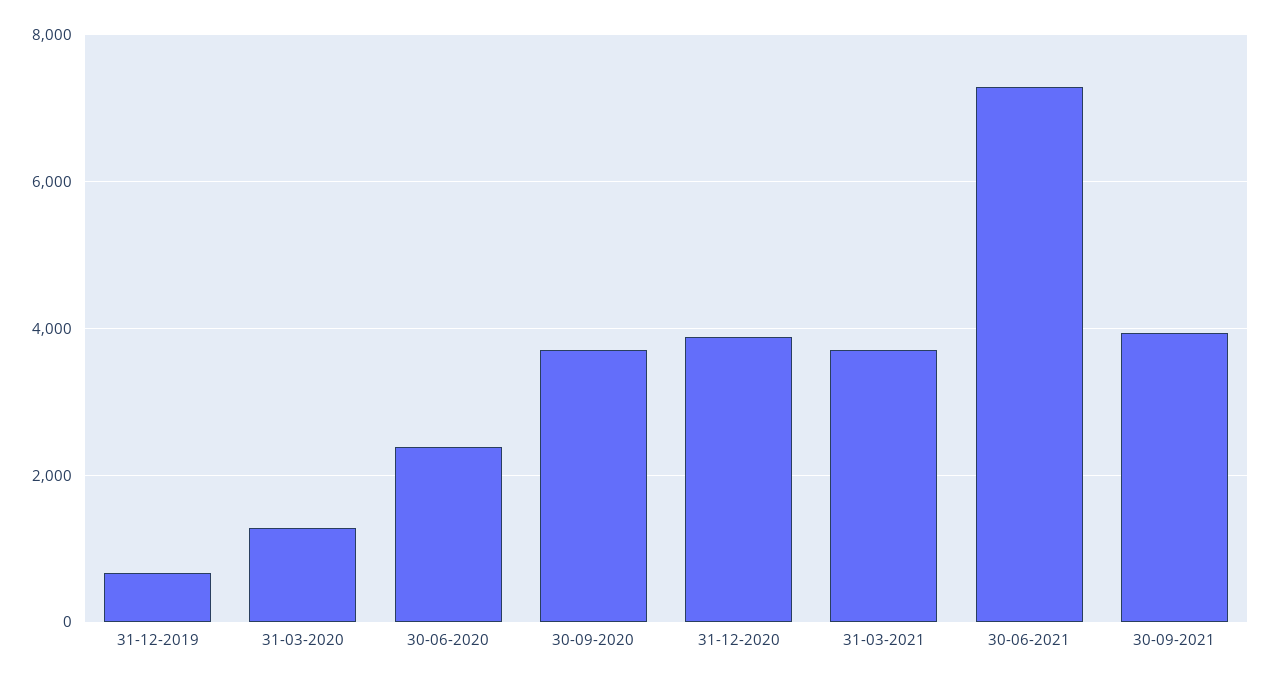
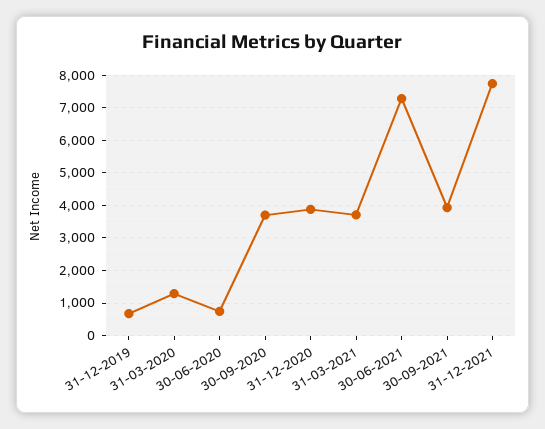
30-06-2020: 2400 -> 800
31-12-2021: none -> 7800

